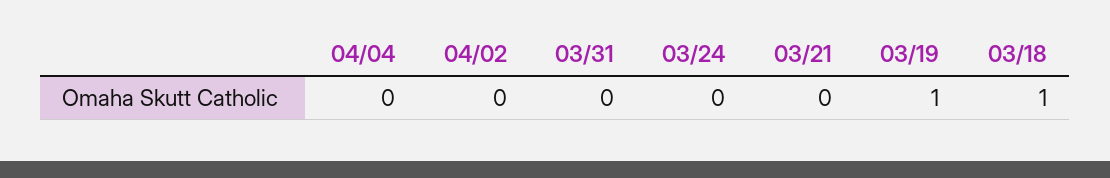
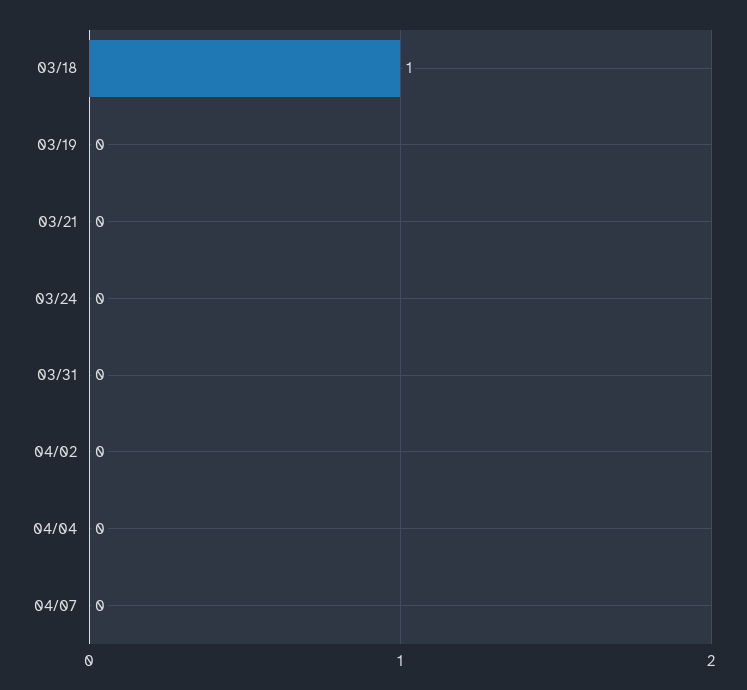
03/19: 1 -> 0
04/07: none -> 0

